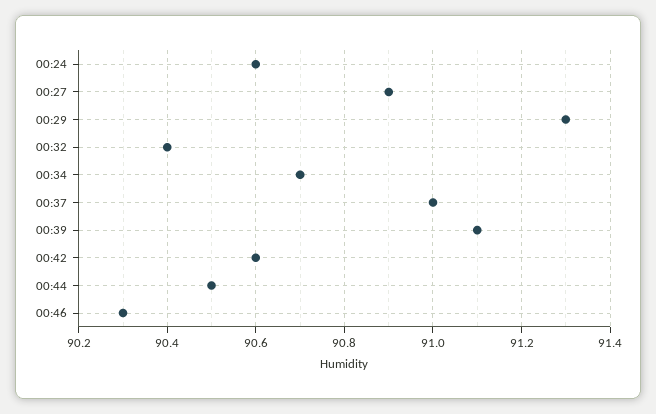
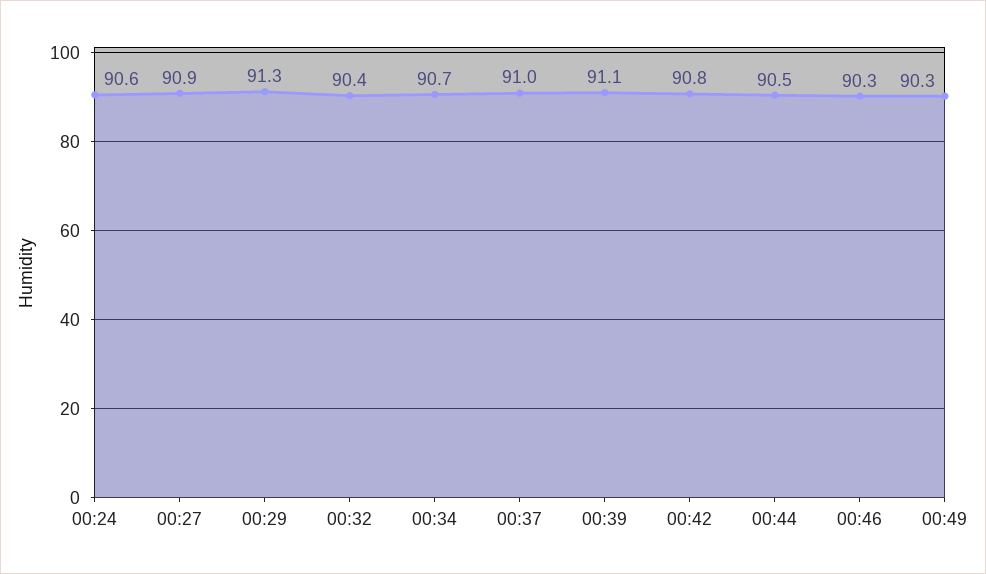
00:42: 90.6 -> 90.8
00:49: none -> 90.3

